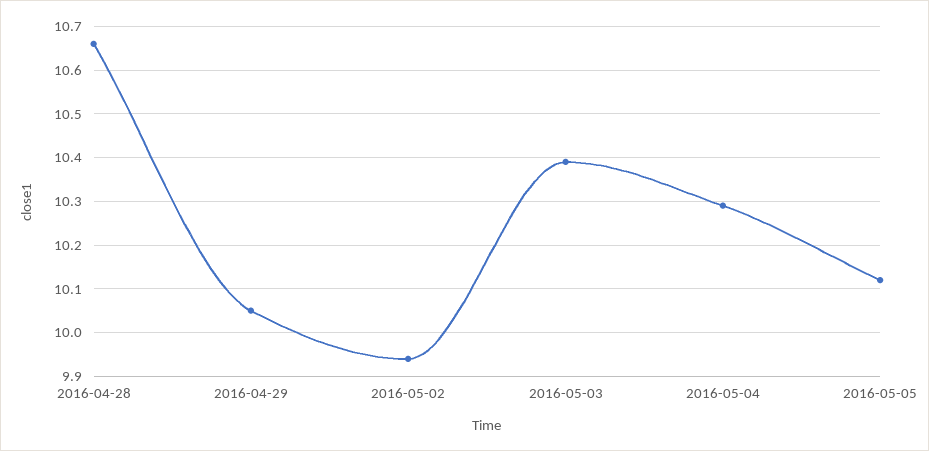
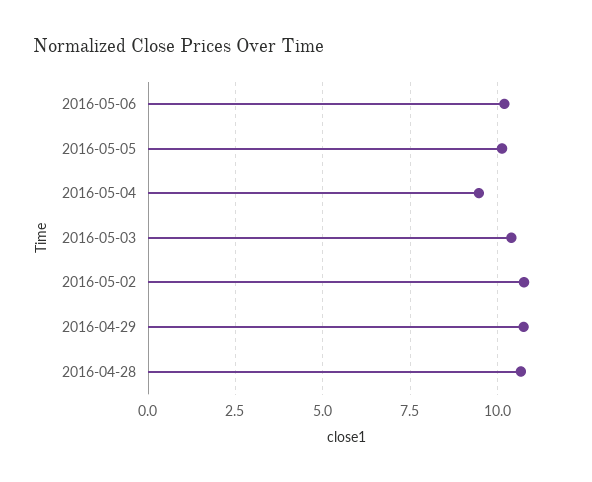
2016-04-29: 10.05 -> 10.75
2016-05-02: 9.95 -> 10.75
2016-05-04: 10.3 -> 9.5
2016-05-06: none -> 10.25

